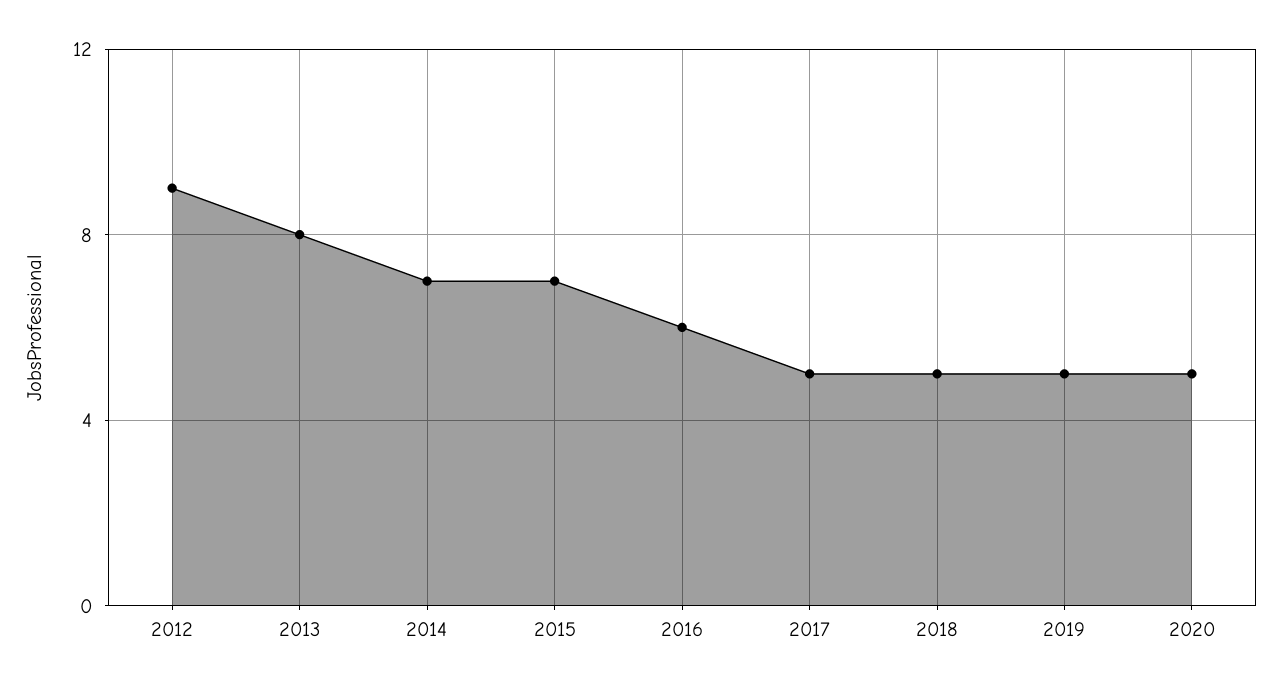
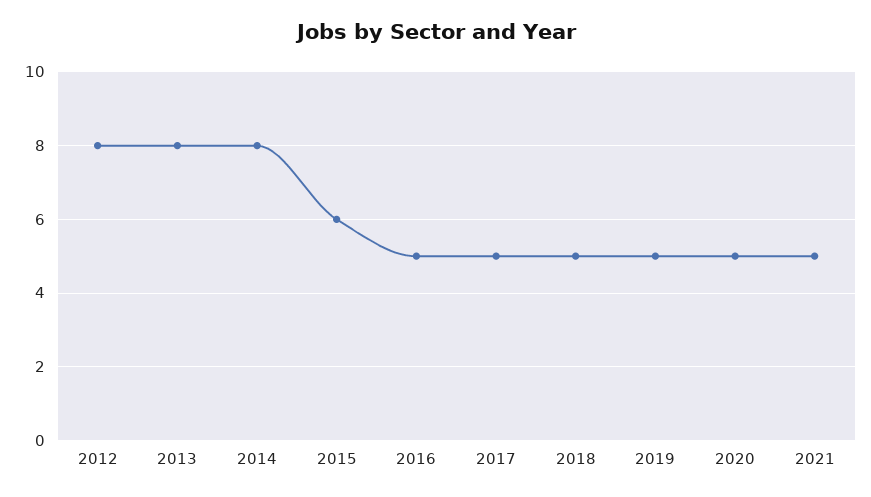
2012: 9 -> 8
2014: 7 -> 8
2015: 7 -> 6
2016: 6 -> 5
2021: none -> 5

